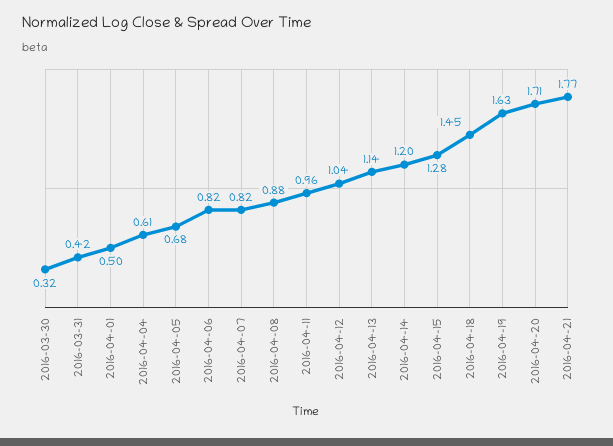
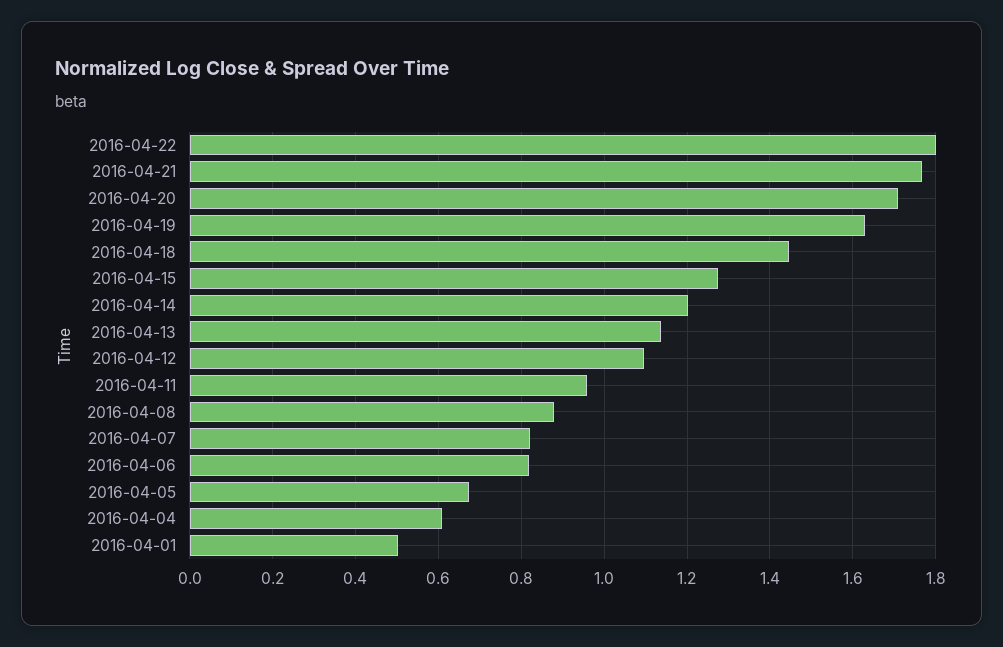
2016-03-30: 0.32 -> none
2016-03-31: 0.42 -> none
2016-04-12: 1.04 -> 1.1
2016-04-22: none -> 1.8

